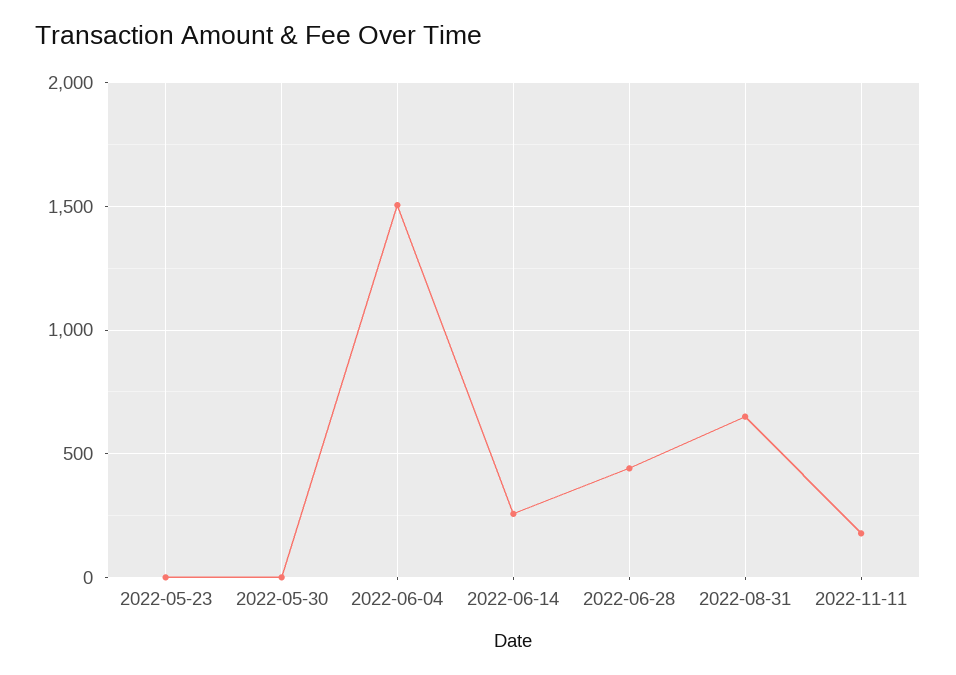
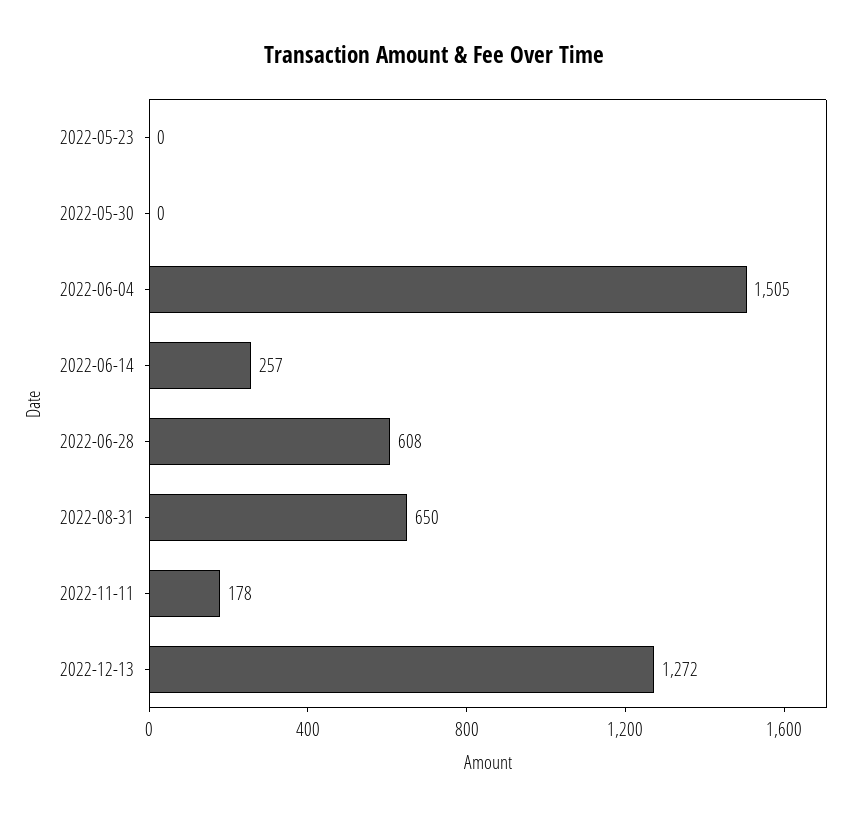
2022-06-28: 450 -> 608
2022-12-13: none -> 1272

